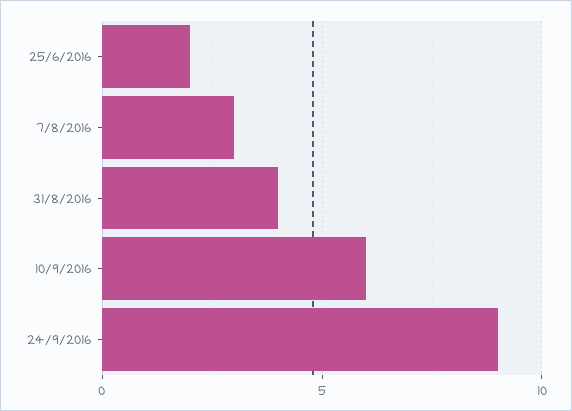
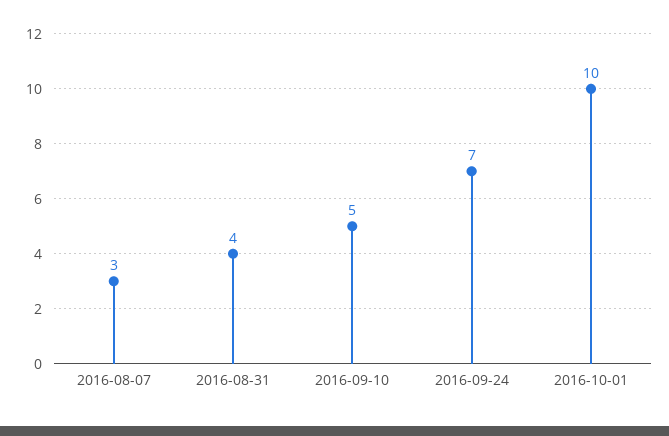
25/6/2016: 2 -> none
10/9/2016: 6 -> 5
24/9/2016: 9 -> 7
2016-10-01: none -> 10

